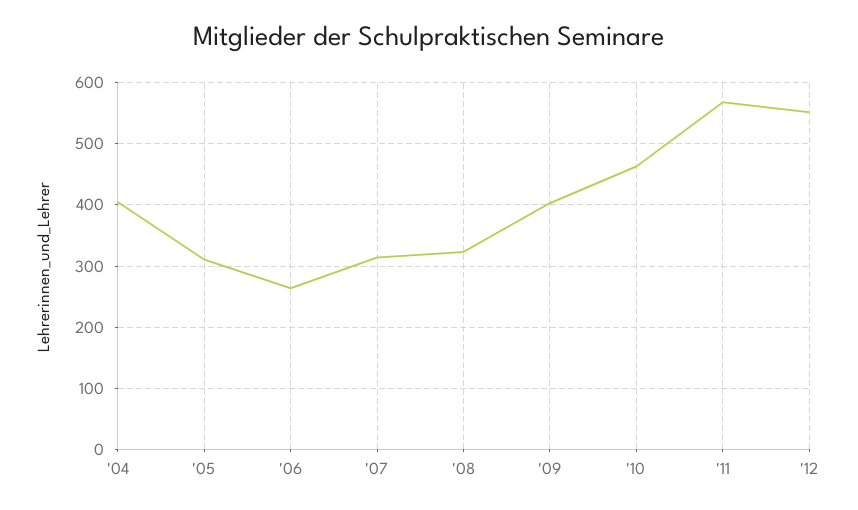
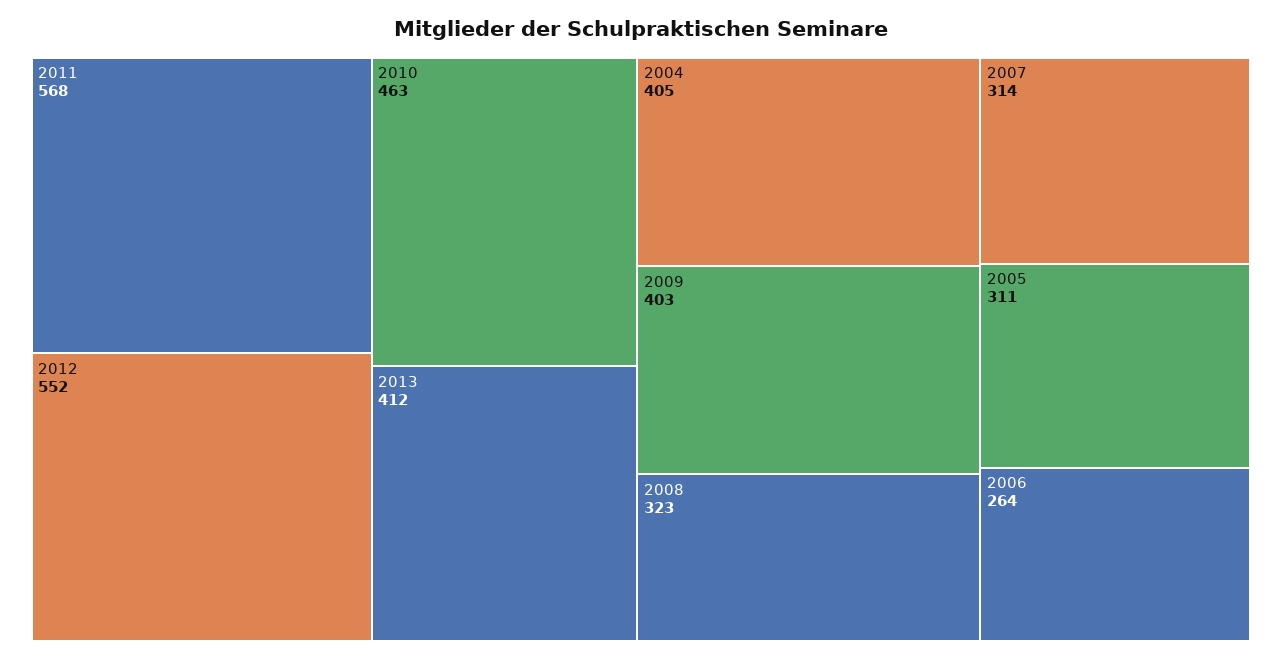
2013: none -> 412

